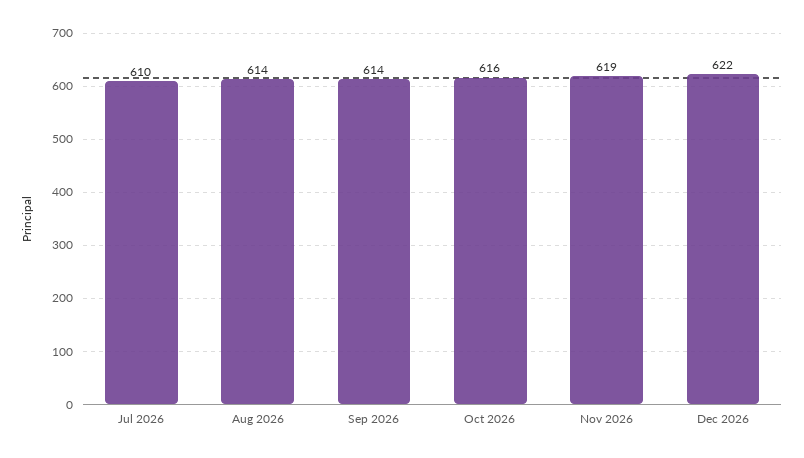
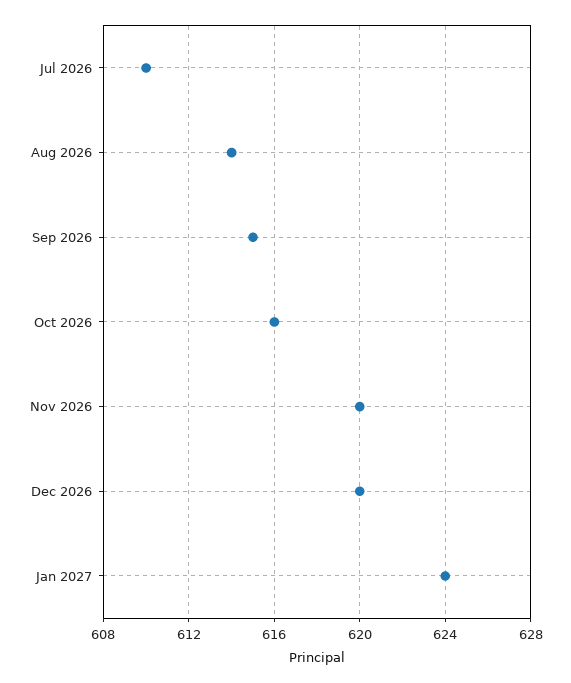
Sep 2026: 614 -> 615
Nov 2026: 619 -> 620
Dec 2026: 622 -> 620
Jan 2027: none -> 624

